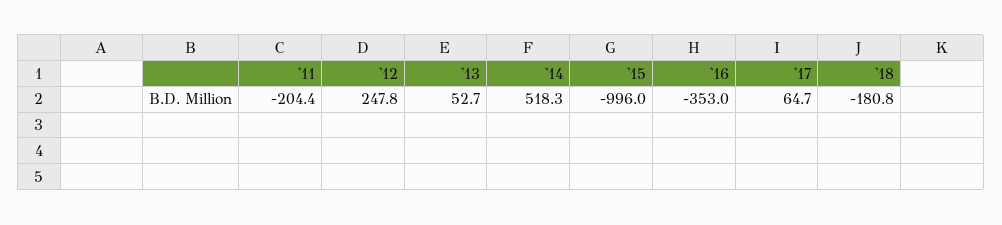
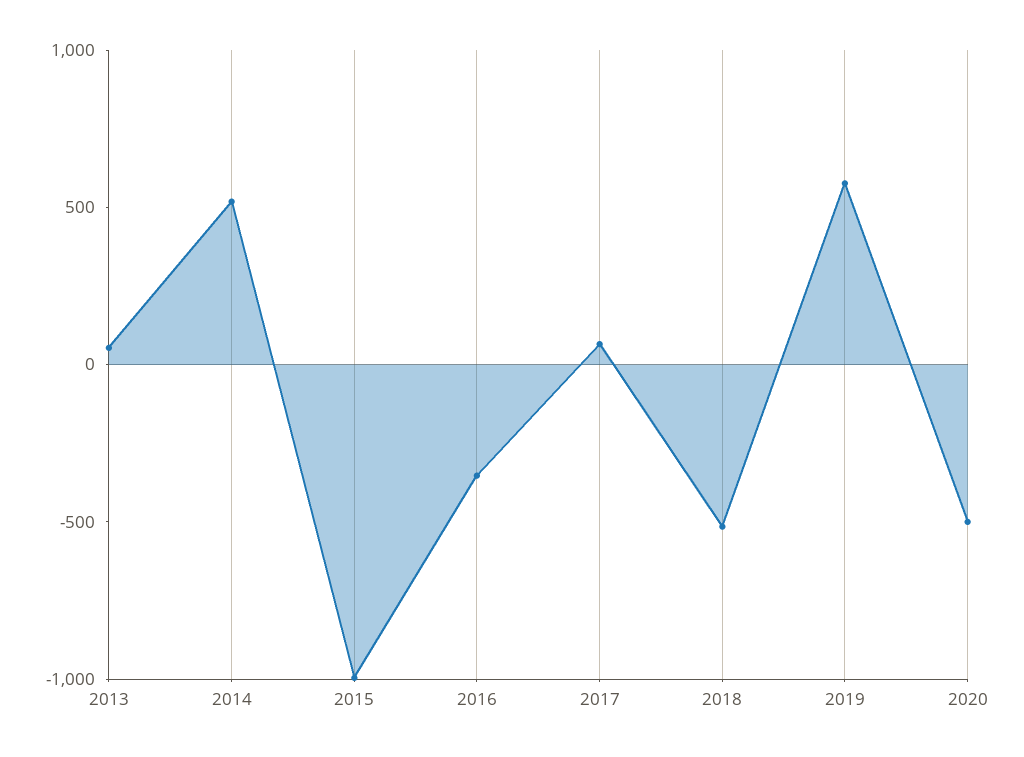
'11: -204.4 -> none
'12: 247.8 -> none
'18: -180.8 -> -500
2019: none -> 600
2020: none -> -500

